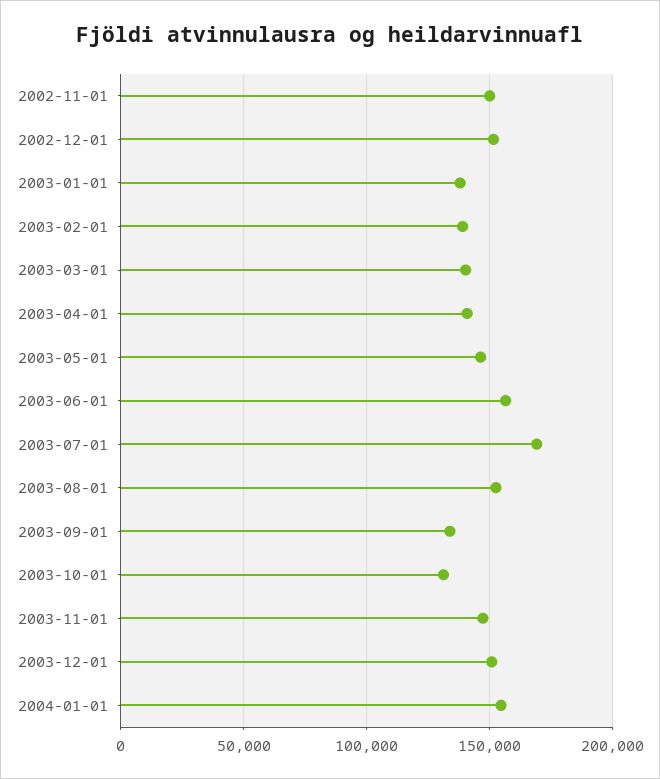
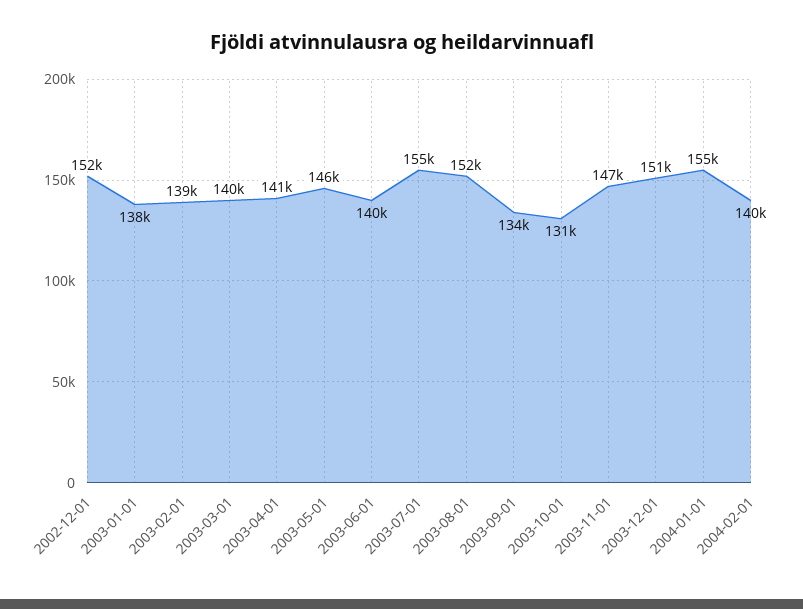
2002-11-01: 150000 -> none
2003-06-01: 155000 -> 140000
2003-07-01: 170000 -> 155000
2004-02-01: none -> 140000

